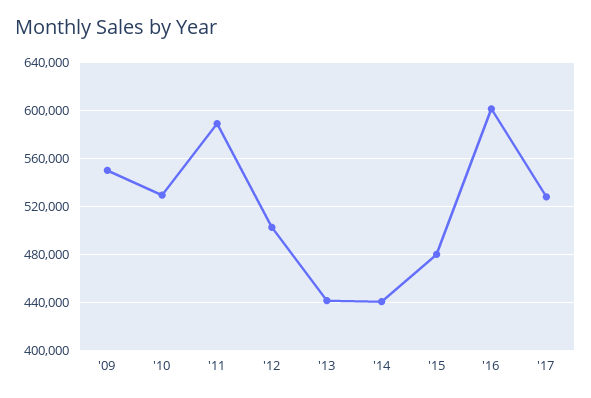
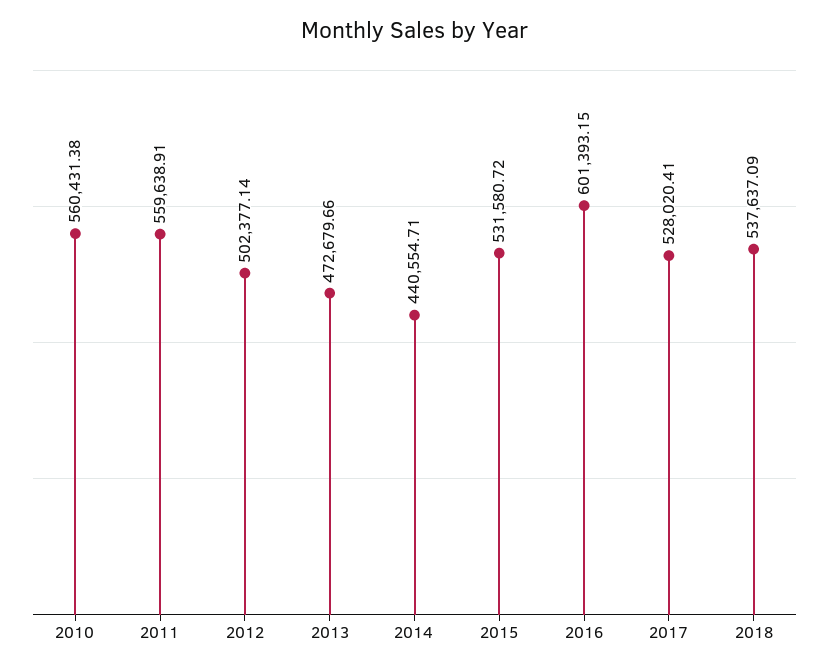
'09: 550000 -> none
'10: 530000 -> 560431.38
'11: 590000 -> 559638.91
'13: 440000 -> 472679.66
'15: 480000 -> 531580.72
2018: none -> 537637.09

